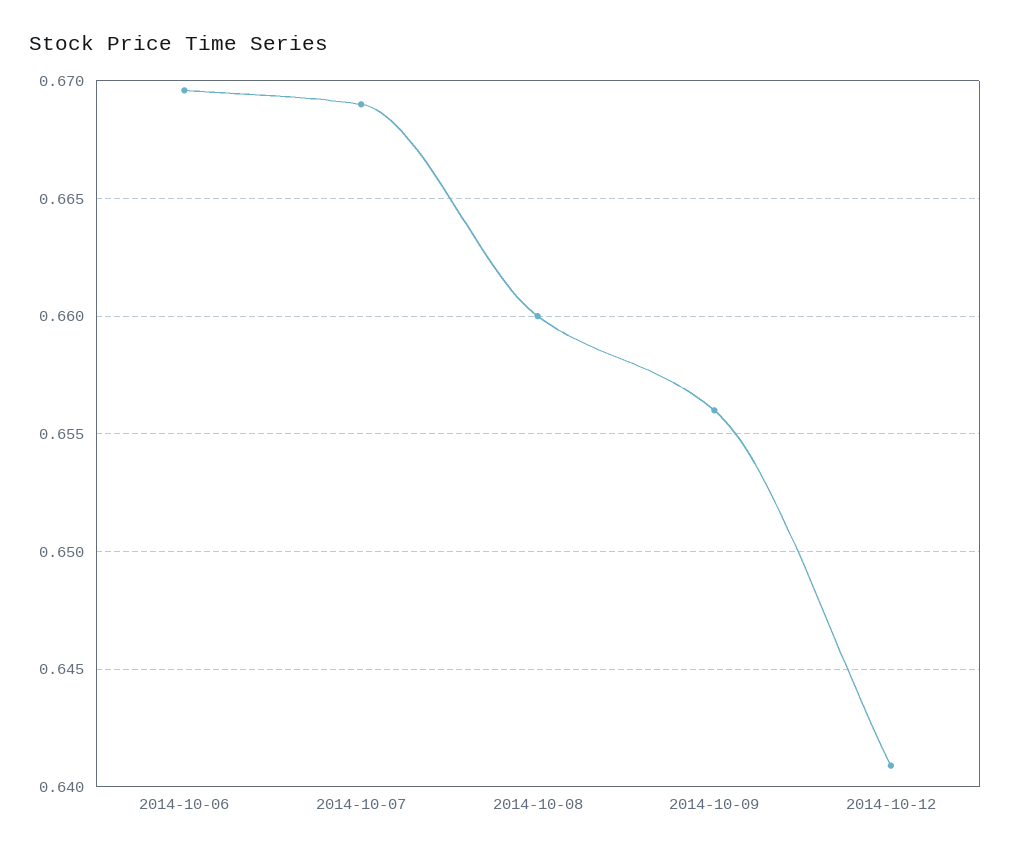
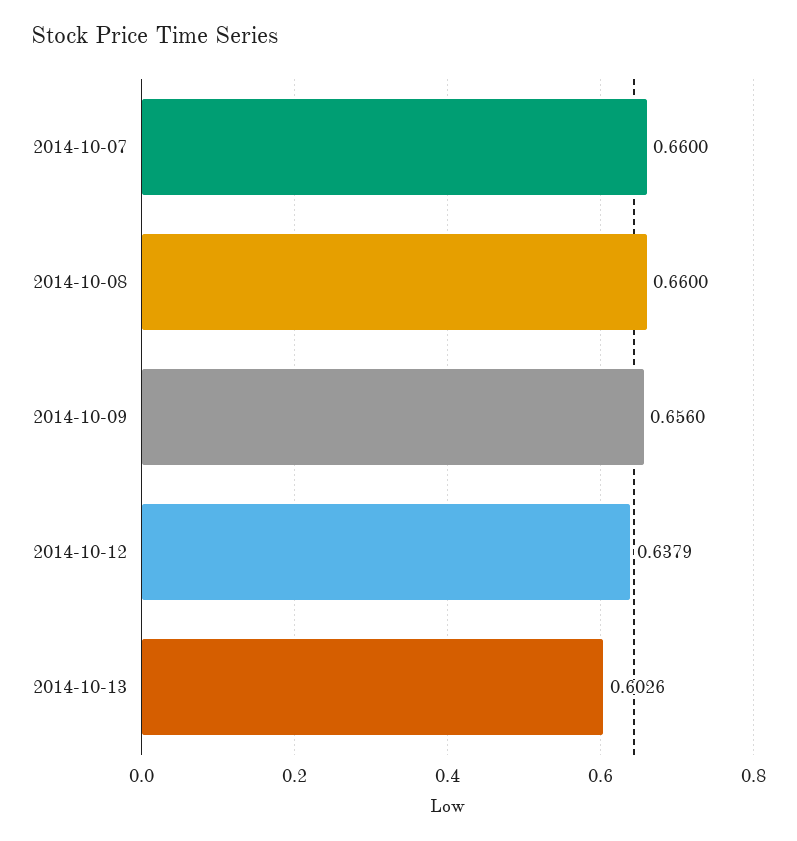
2014-10-06: 0.6695 -> none
2014-10-07: 0.669 -> 0.66
2014-10-12: 0.641 -> 0.6379
2014-10-13: none -> 0.6026

